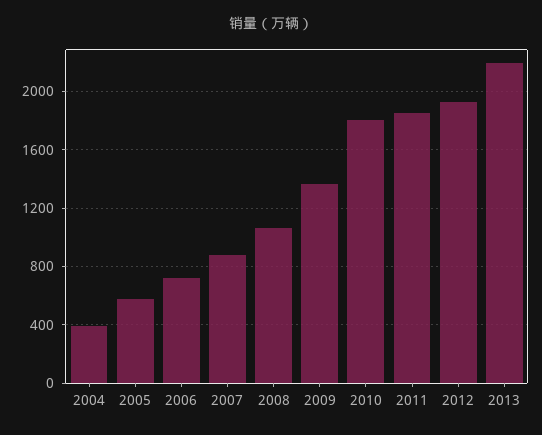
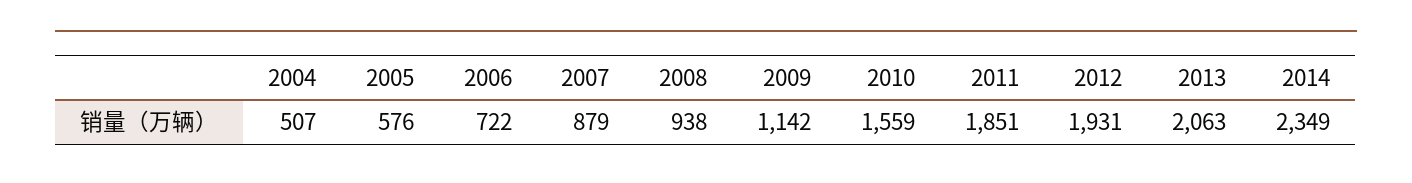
2004: 400 -> 507
2008: 1050 -> 938
2009: 1350 -> 1142
2010: 1800 -> 1559
2013: 2200 -> 2063
2014: none -> 2349

